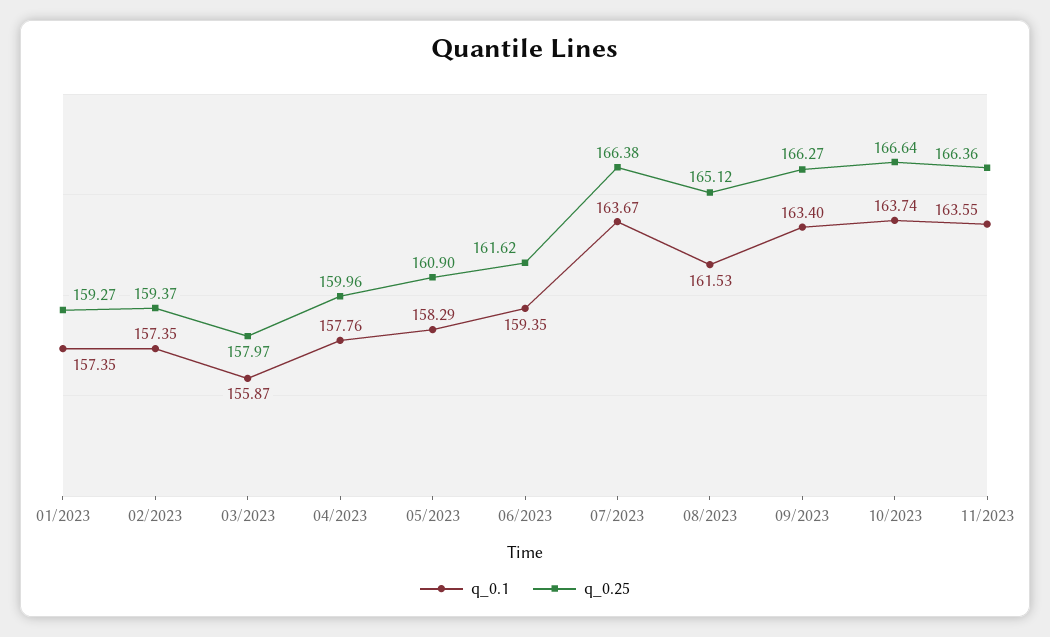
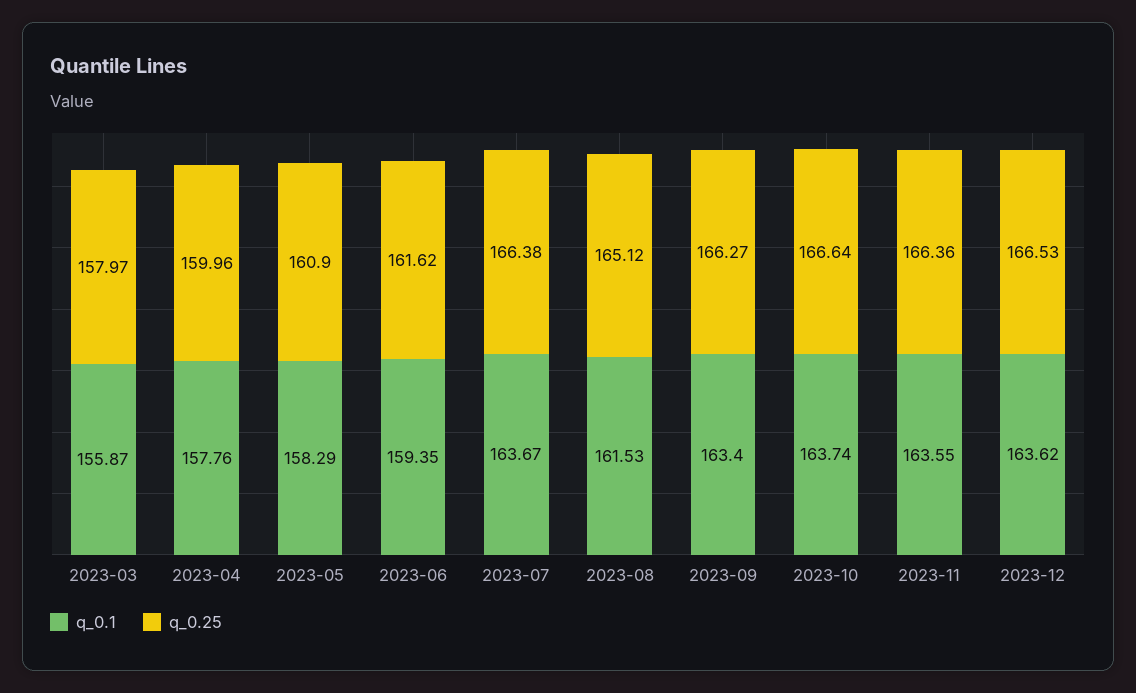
q_0.1, 01/2023: 157.35 -> none
q_0.25, 01/2023: 159.27 -> none
q_0.1, 02/2023: 157.35 -> none
q_0.25, 02/2023: 159.37 -> none
q_0.1, 2023-12: none -> 163.62
q_0.25, 2023-12: none -> 166.53

